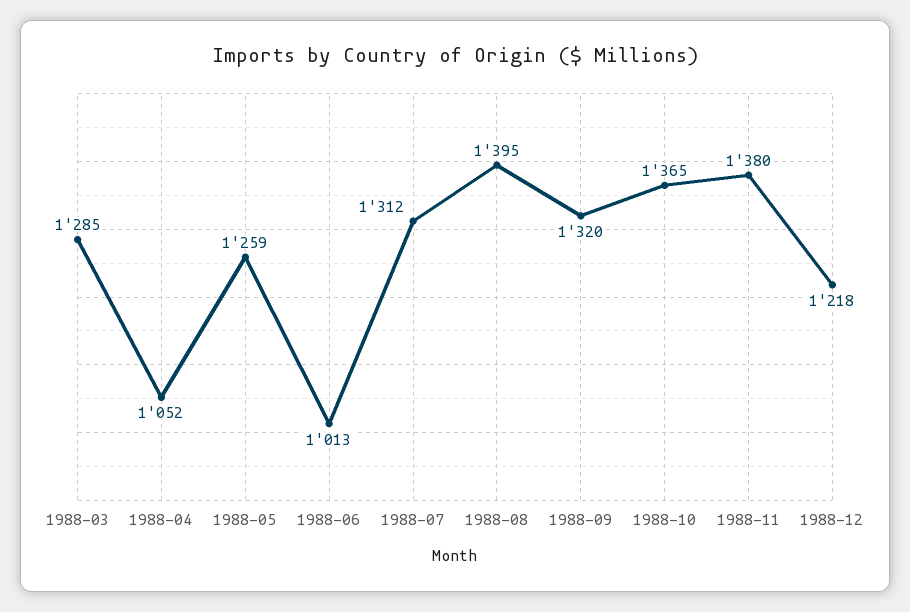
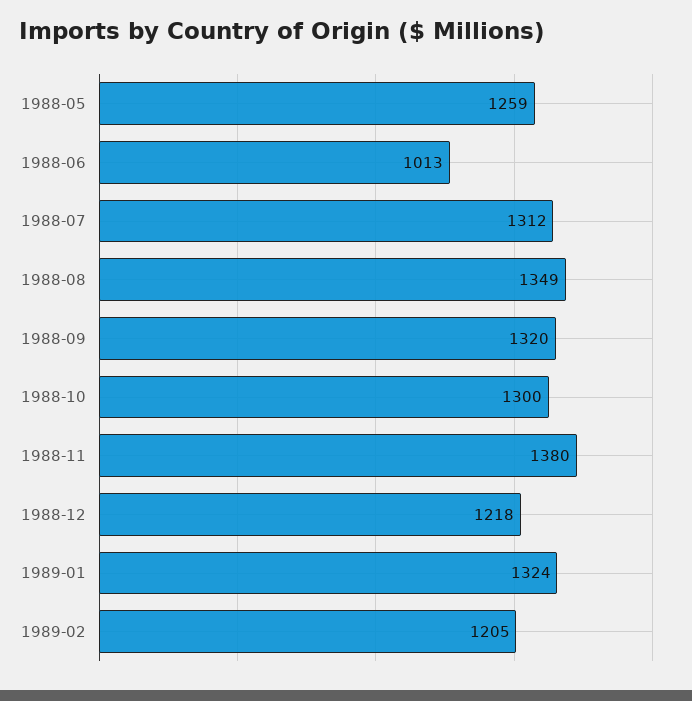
1988-03: 1285 -> none
1988-04: 1052 -> none
1988-08: 1395 -> 1349
1988-10: 1365 -> 1300
1989-01: none -> 1324
1989-02: none -> 1205

